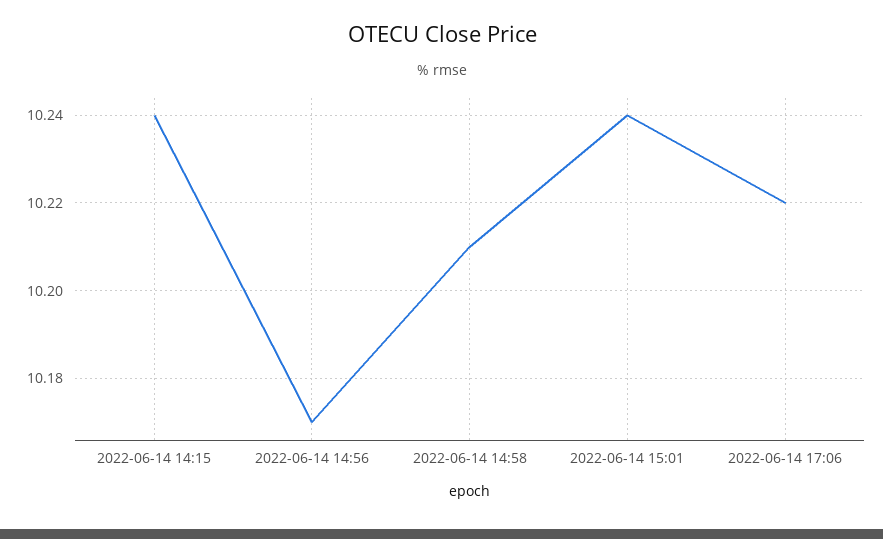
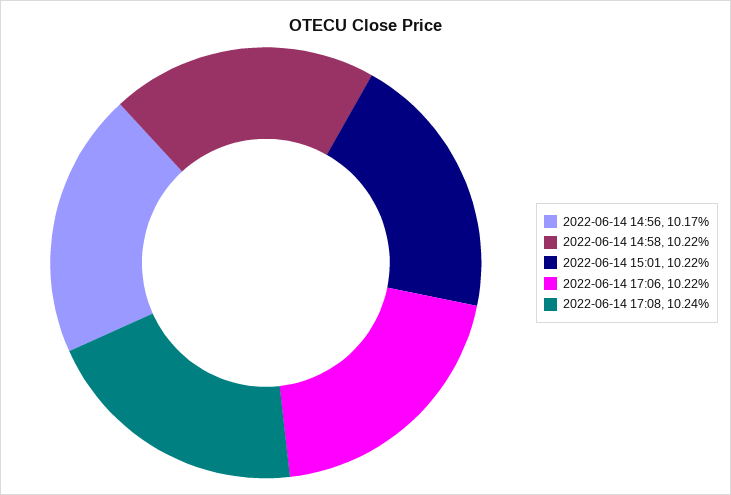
2022-06-14 14:15: 10.24 -> none
2022-06-14 14:58: 10.21 -> 10.22
2022-06-14 15:01: 10.24 -> 10.22
2022-06-14 17:08: none -> 10.24

